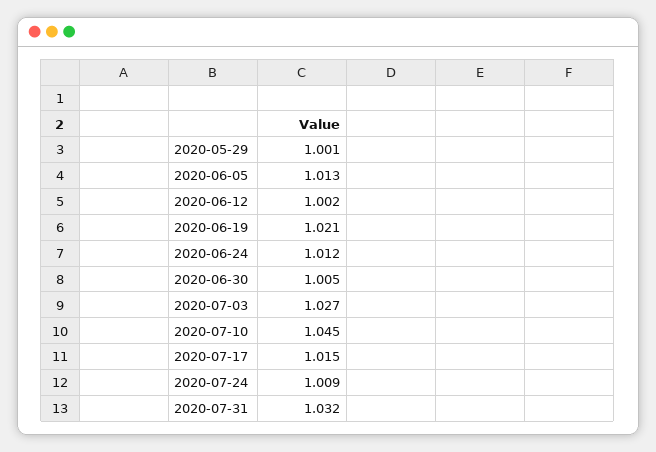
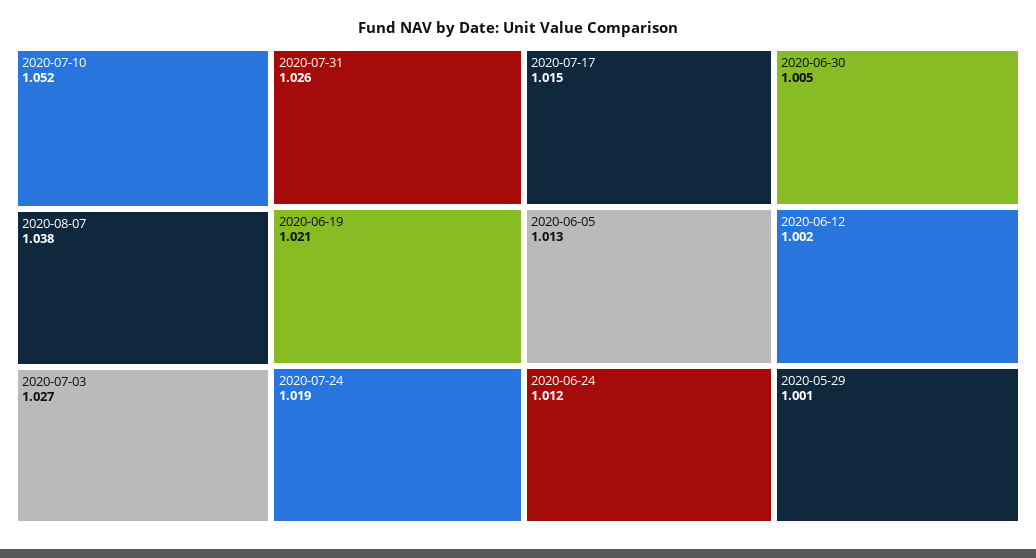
2020-07-10: 1.045 -> 1.052
2020-07-24: 1.009 -> 1.019
2020-07-31: 1.032 -> 1.026
2020-08-07: none -> 1.038

